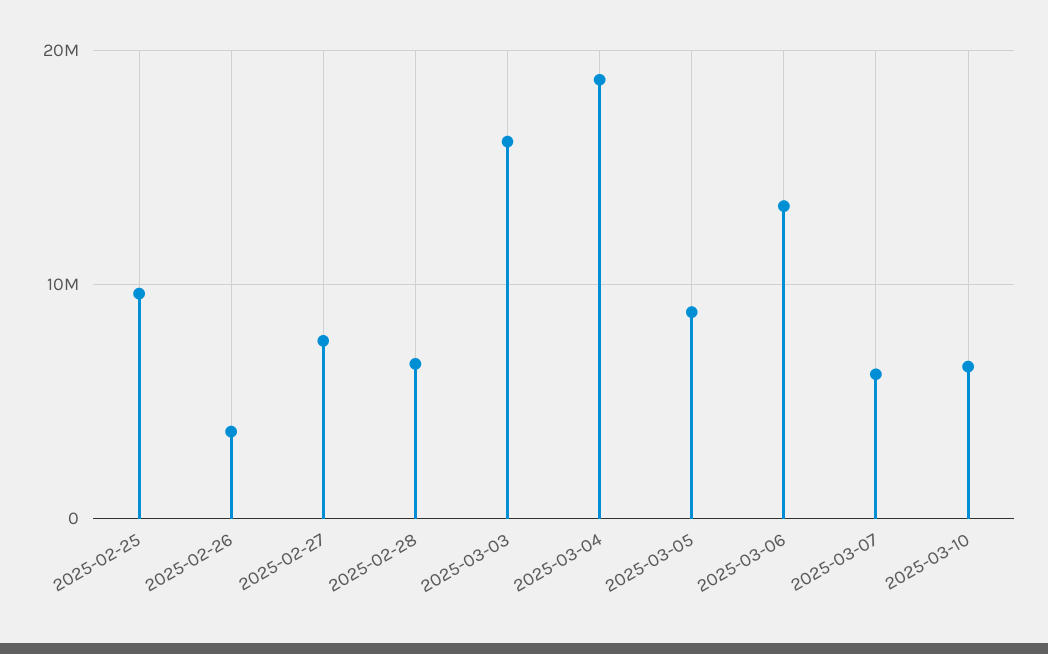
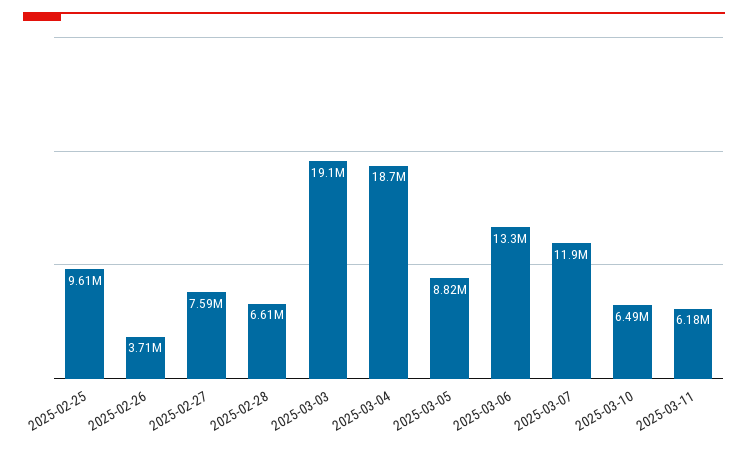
2025-03-03: 16000000 -> 19100000
2025-03-07: 6000000 -> 11900000
2025-03-11: none -> 6180000

